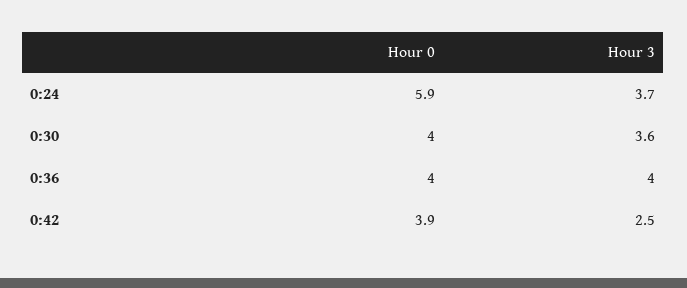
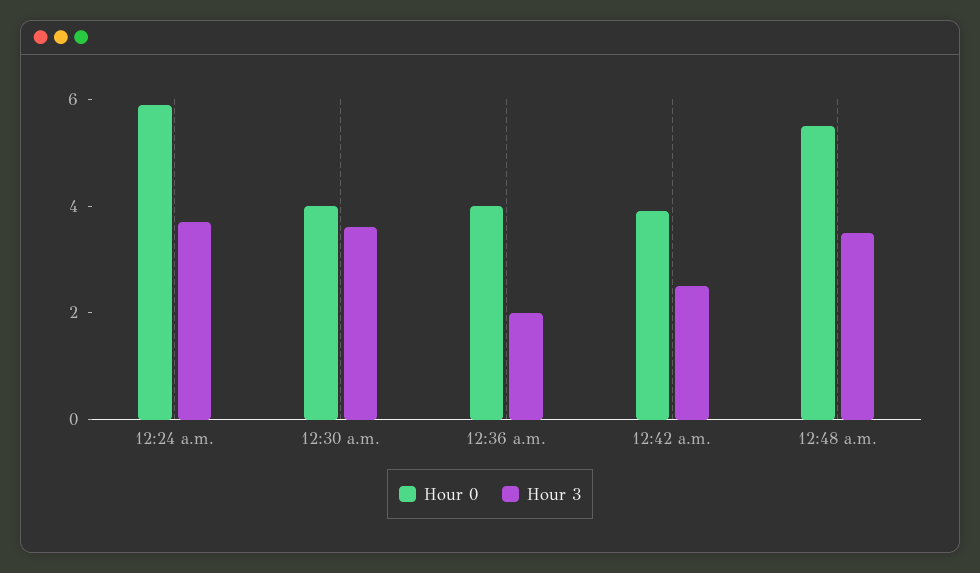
Hour 3, 0:36: 4 -> 2
Hour 0, 12:48 a.m.: none -> 5.5
Hour 3, 12:48 a.m.: none -> 3.5

